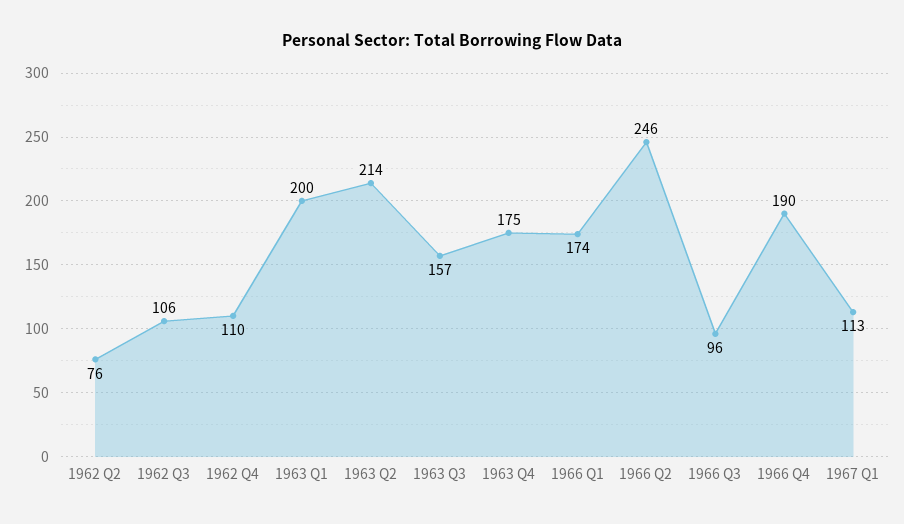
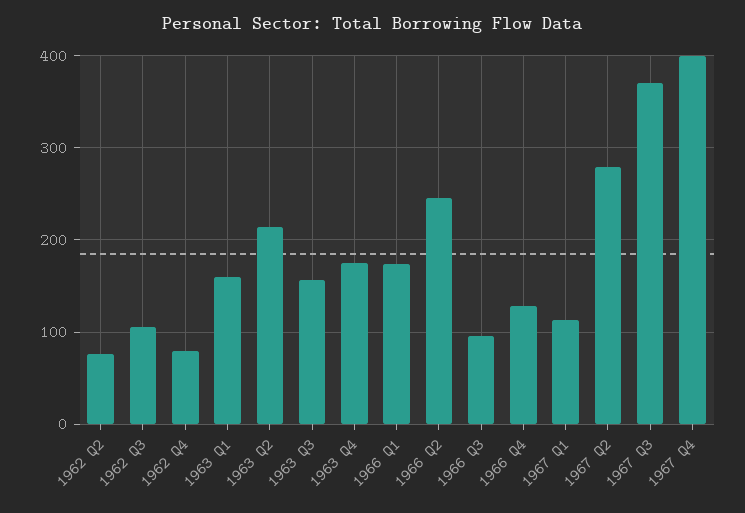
1962 Q4: 110 -> 80
1963 Q1: 200 -> 160
1966 Q4: 190 -> 130
1967 Q2: none -> 280
1967 Q3: none -> 370
1967 Q4: none -> 400

